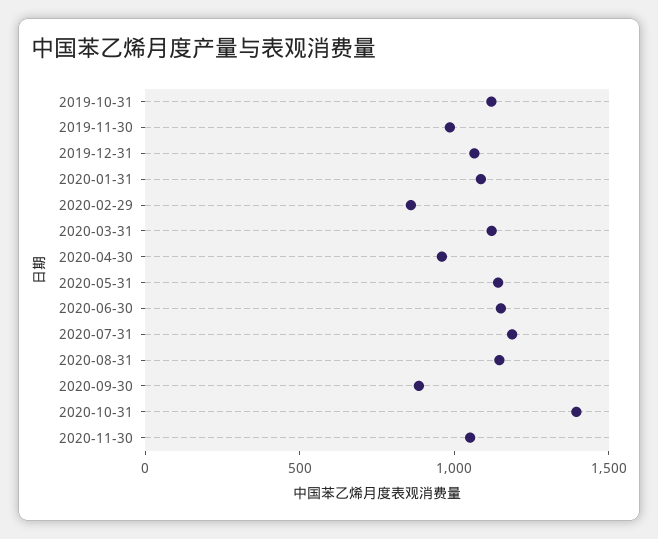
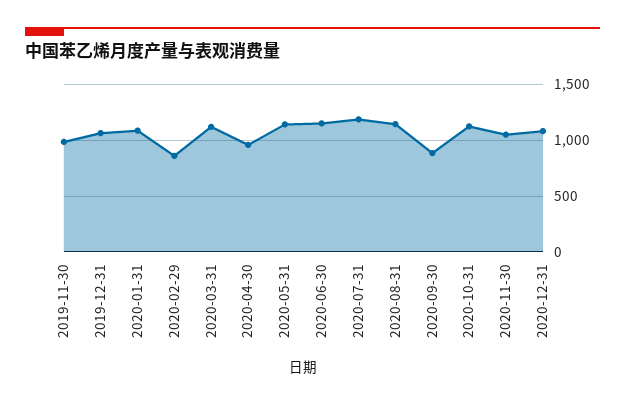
2019-10-31: 1100 -> none
2020-10-31: 1400 -> 1100
2020-12-31: none -> 1100

